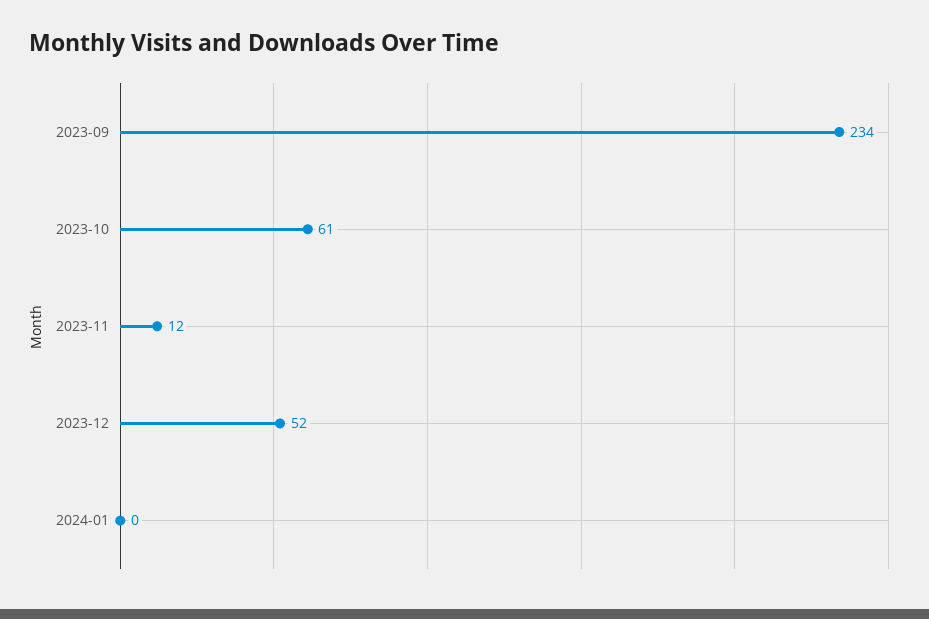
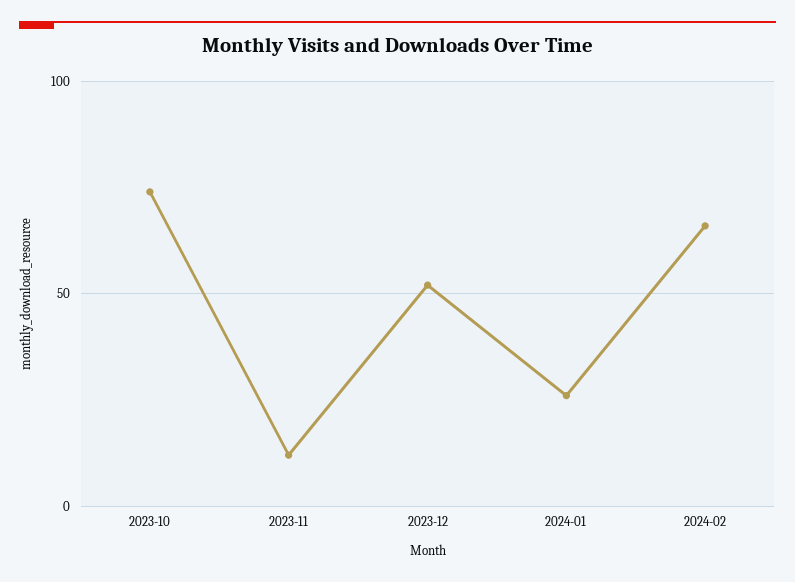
2023-09: 234 -> none
2023-10: 61 -> 75
2024-01: 0 -> 25
2024-02: none -> 65

